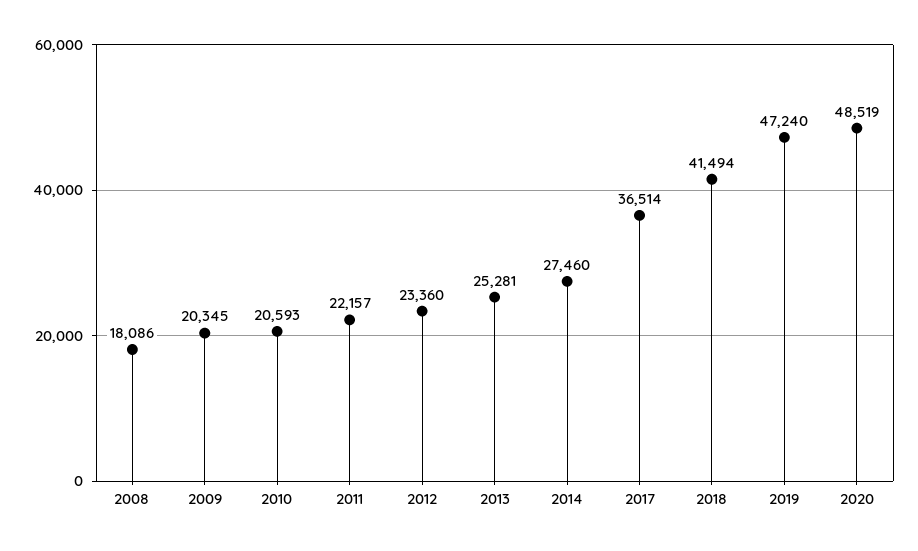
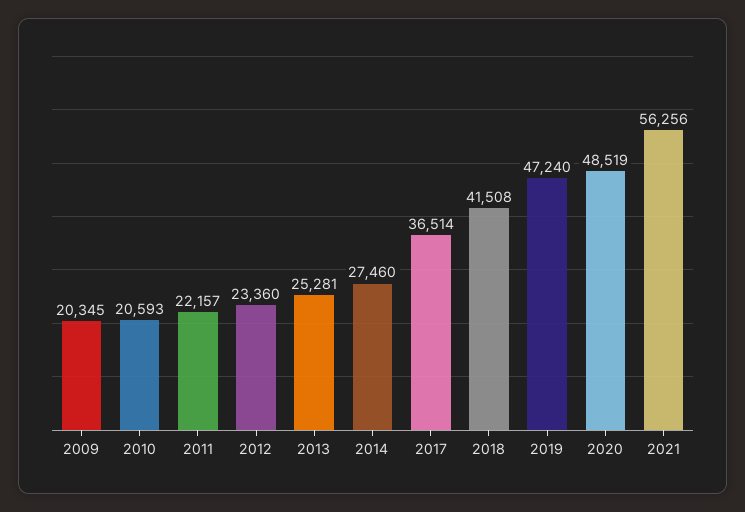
2008: 18086 -> none
2018: 41494 -> 41508
2021: none -> 56256

